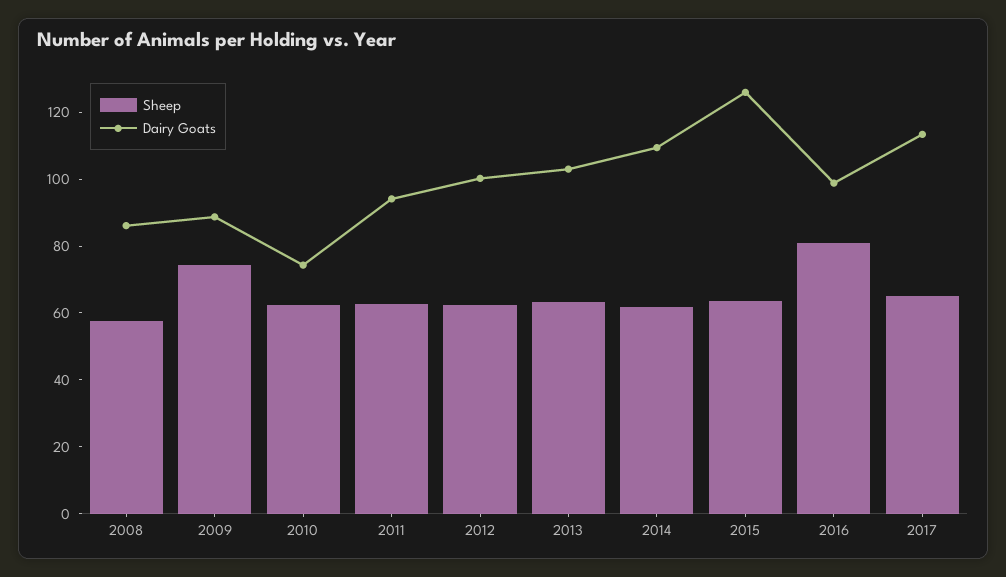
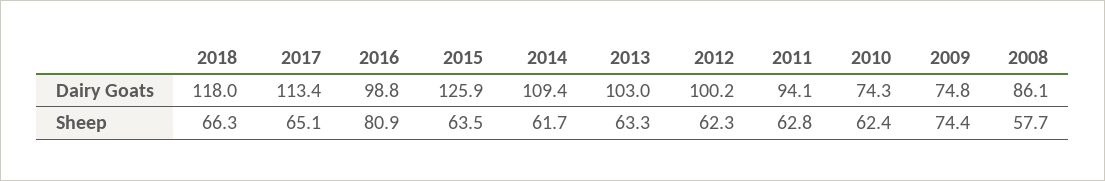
Dairy Goats, 2009: 90 -> 74.8
Dairy Goats, 2018: none -> 118
Sheep, 2018: none -> 66.3

